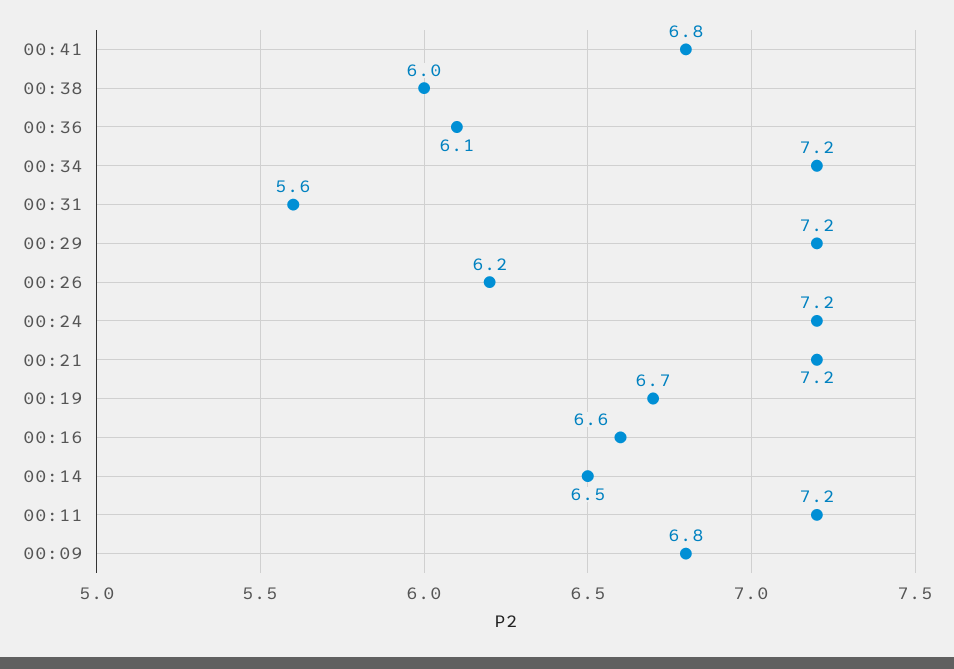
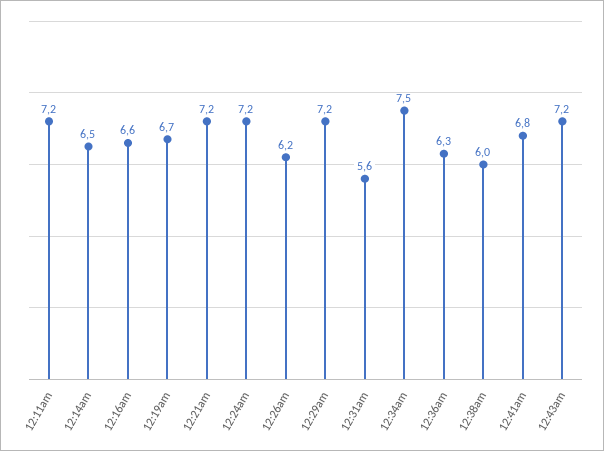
00:36: 6.1 -> 6.3
00:34: 7.2 -> 7.5
00:09: 6.8 -> none
12:43am: none -> 7.2

